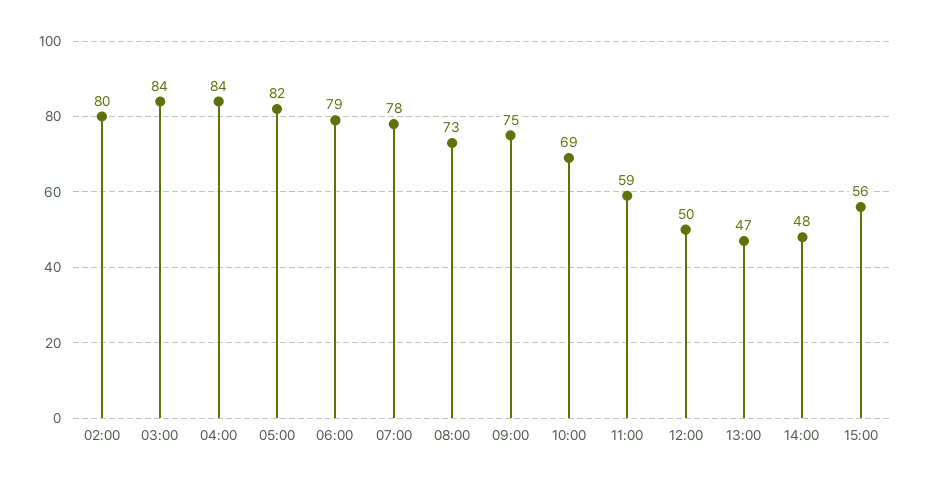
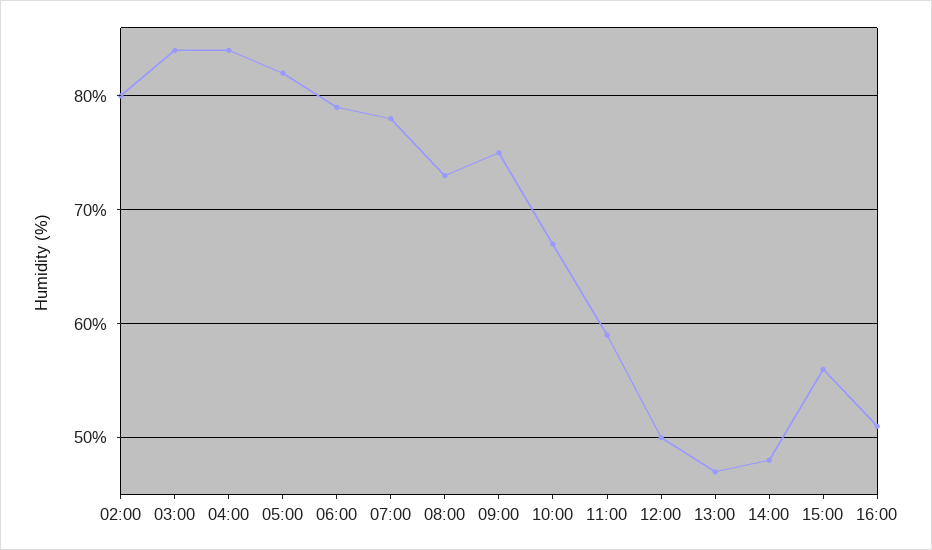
10:00: 69 -> 67
16:00: none -> 51

